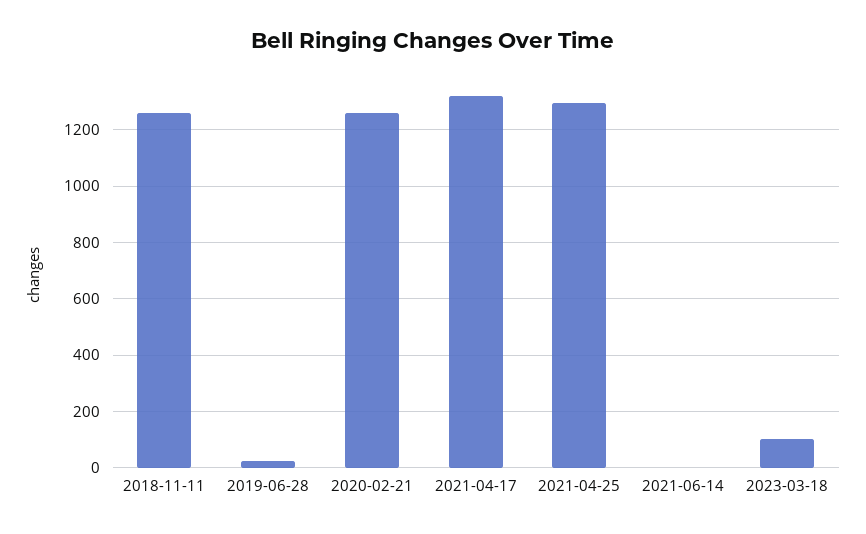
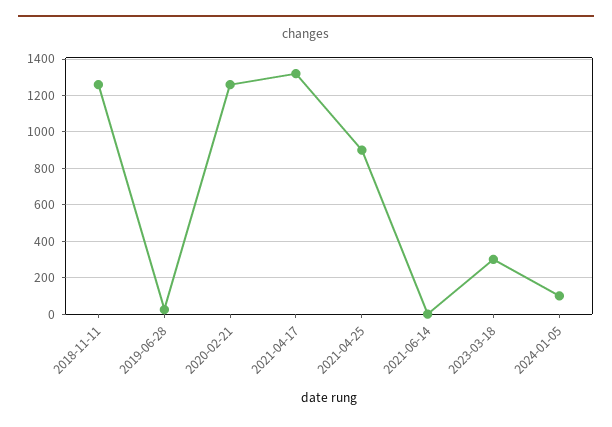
2021-04-25: 1300 -> 900
2023-03-18: 100 -> 300
2024-01-05: none -> 100

